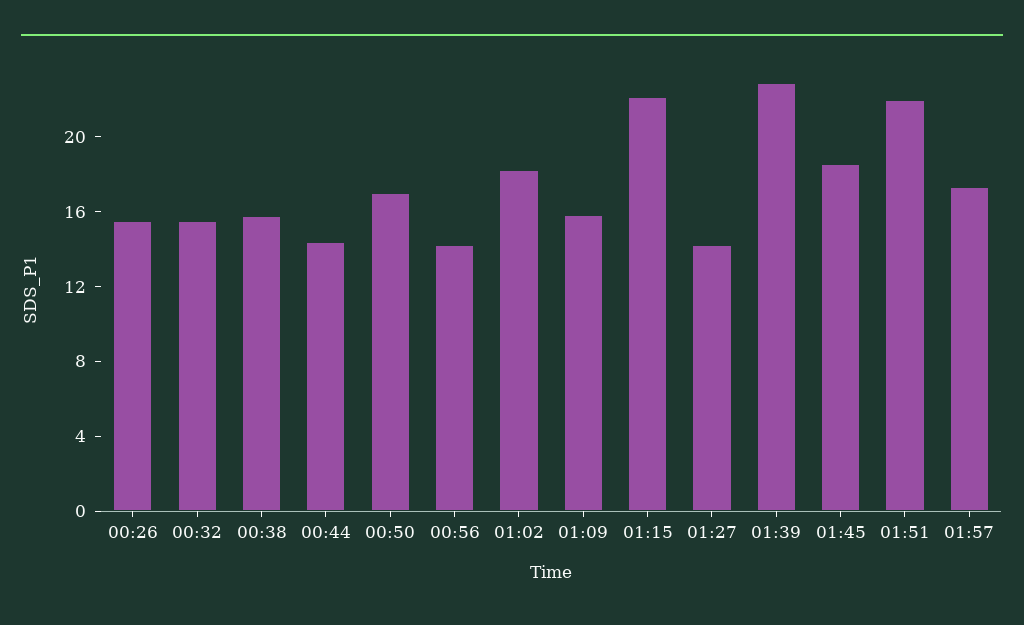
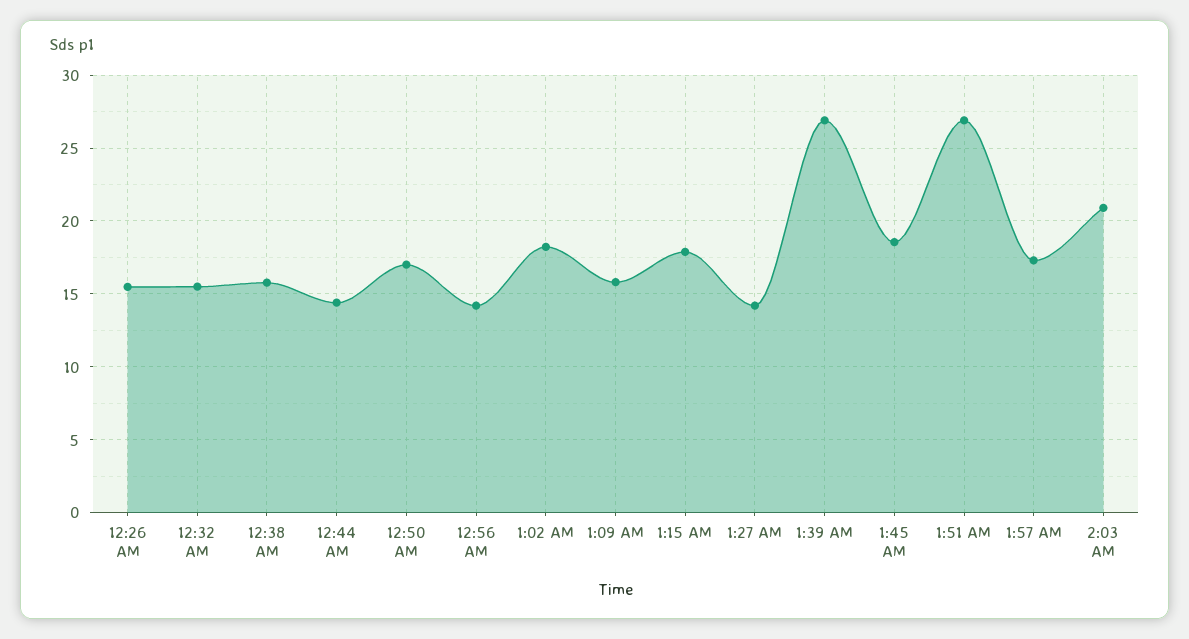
01:15: 22 -> 18
01:39: 23 -> 27
01:51: 22 -> 27
2:03 AM: none -> 21

